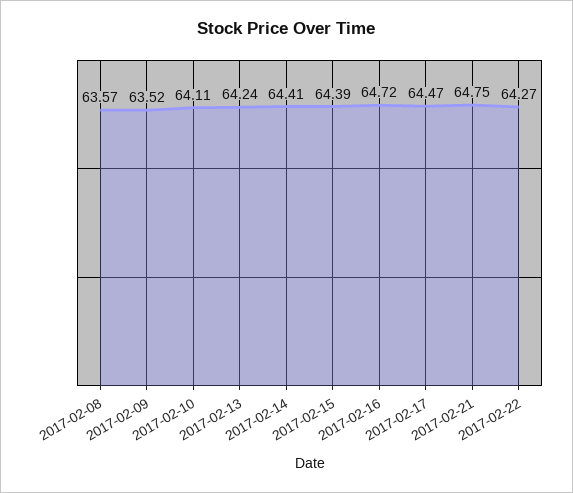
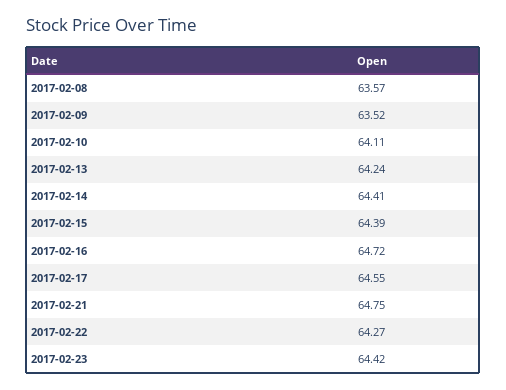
2017-02-17: 64.47 -> 64.55
2017-02-23: none -> 64.42

